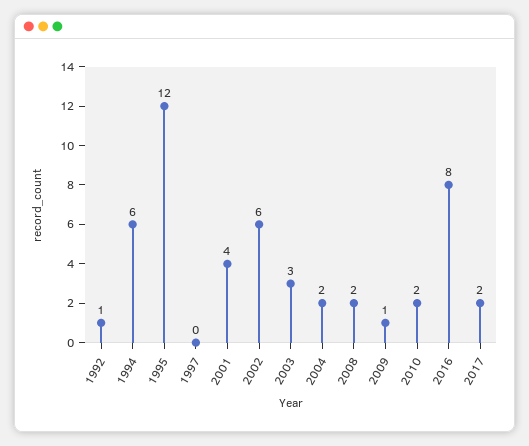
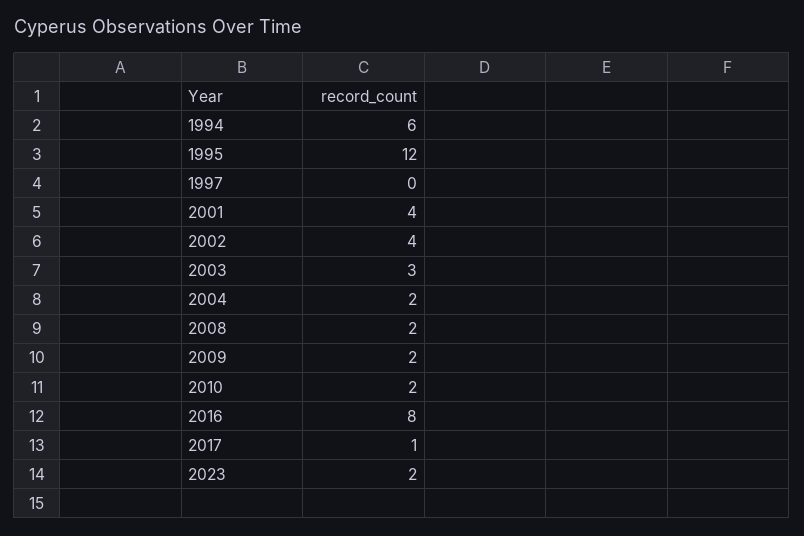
1992: 1 -> none
2002: 6 -> 4
2009: 1 -> 2
2017: 2 -> 1
2023: none -> 2

